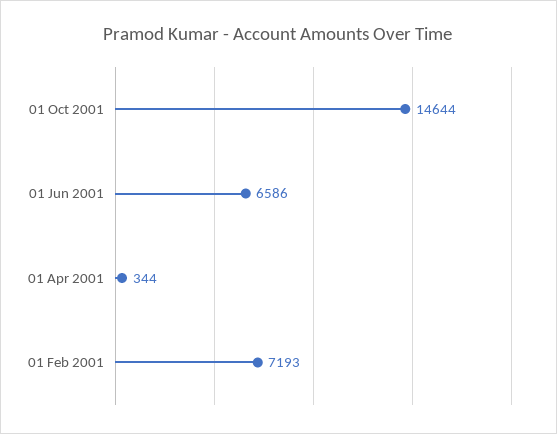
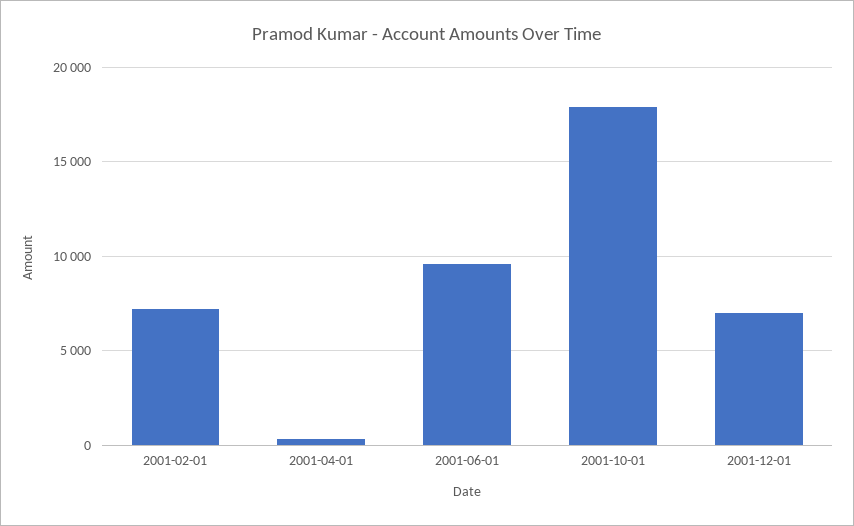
01 Oct 2001: 14644 -> 18000
01 Jun 2001: 6586 -> 9500
2001-12-01: none -> 7000

